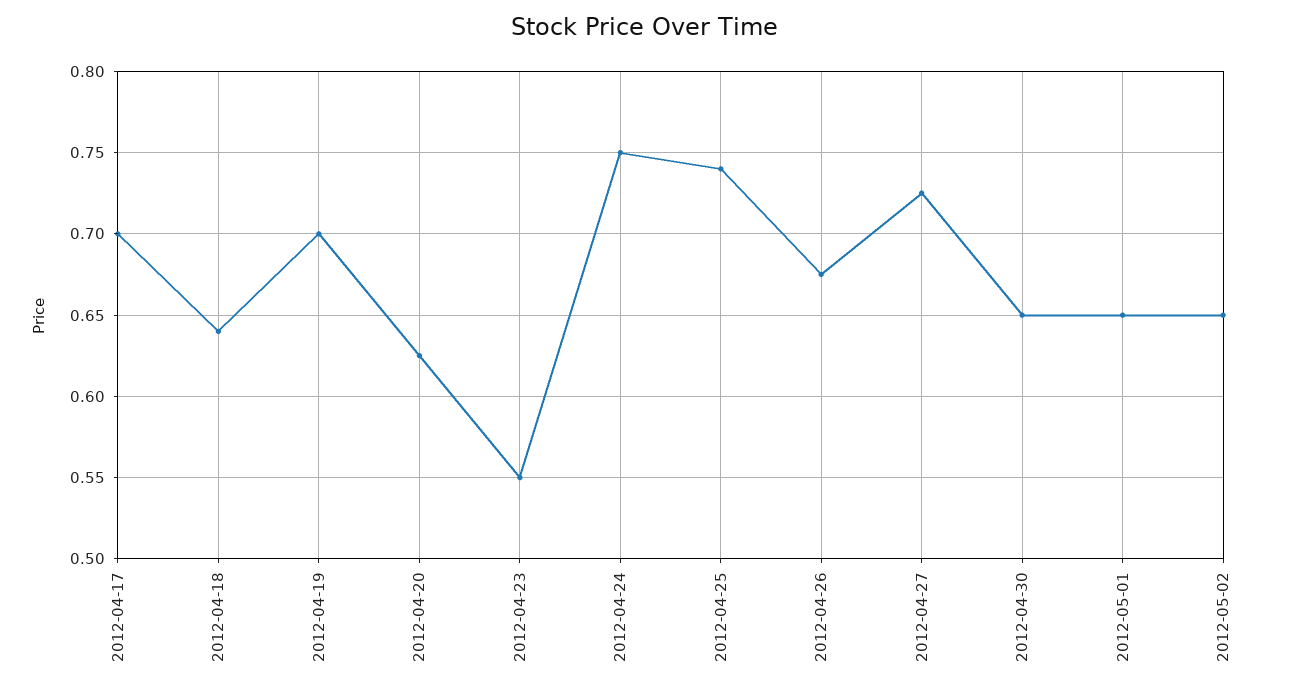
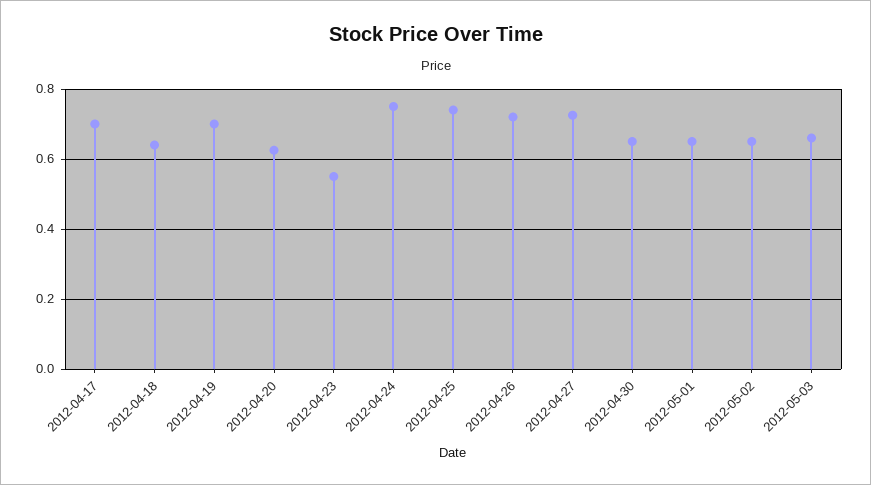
2012-04-26: 0.675 -> 0.72
2012-05-03: none -> 0.66

